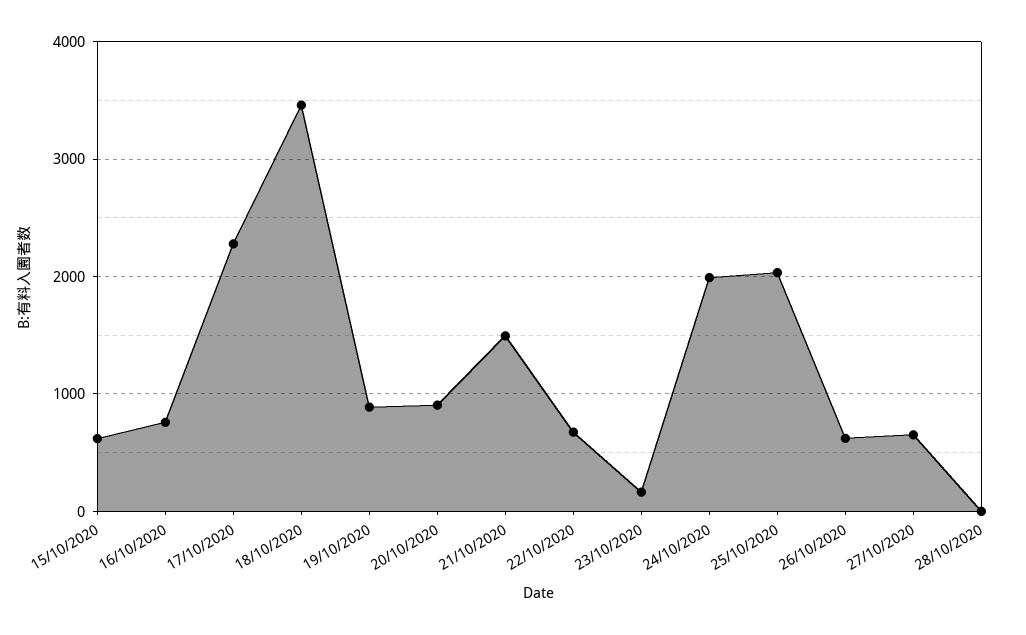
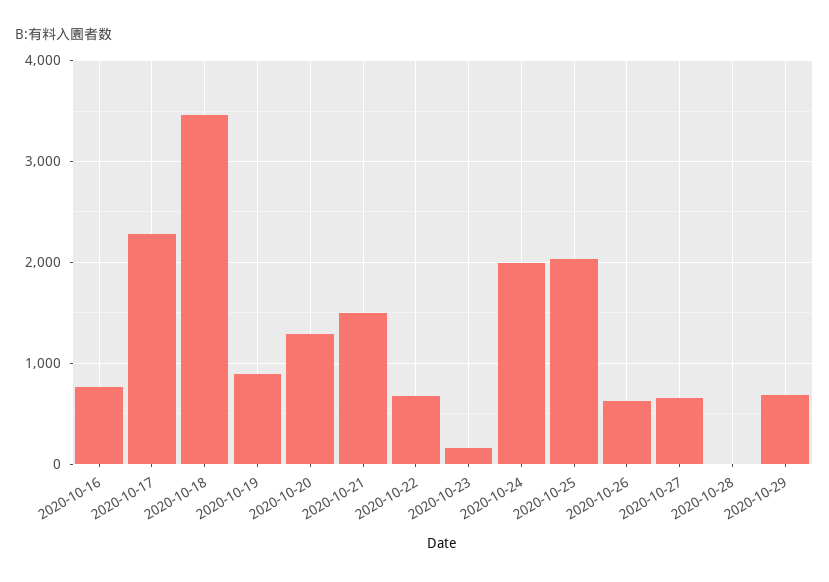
15/10/2020: 600 -> none
20/10/2020: 900 -> 1300
2020-10-29: none -> 700

